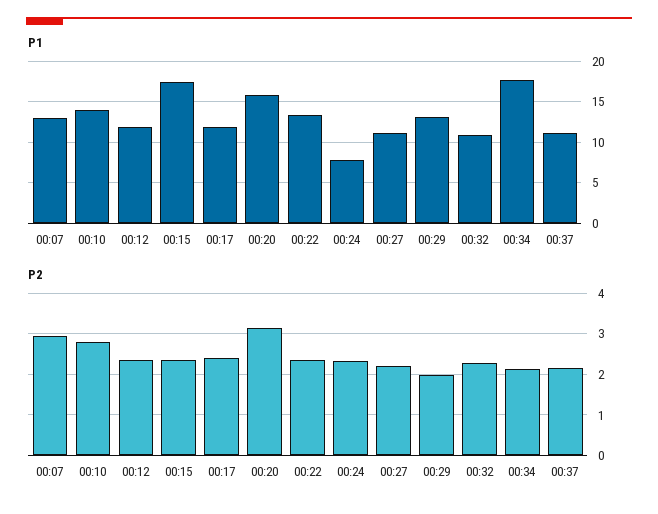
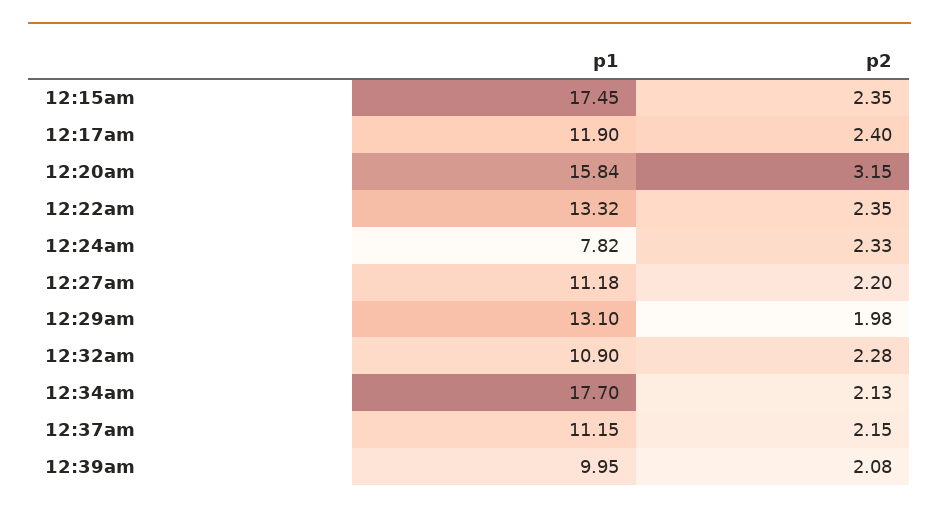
P1, 00:07: 13 -> none
P1, 00:10: 14 -> none
P1, 00:12: 12 -> none
P2, 00:07: 3 -> none
P2, 00:10: 2.8 -> none
P2, 00:12: 2.4 -> none
P1, 12:39am: none -> 9.95
P2, 12:39am: none -> 2.08

